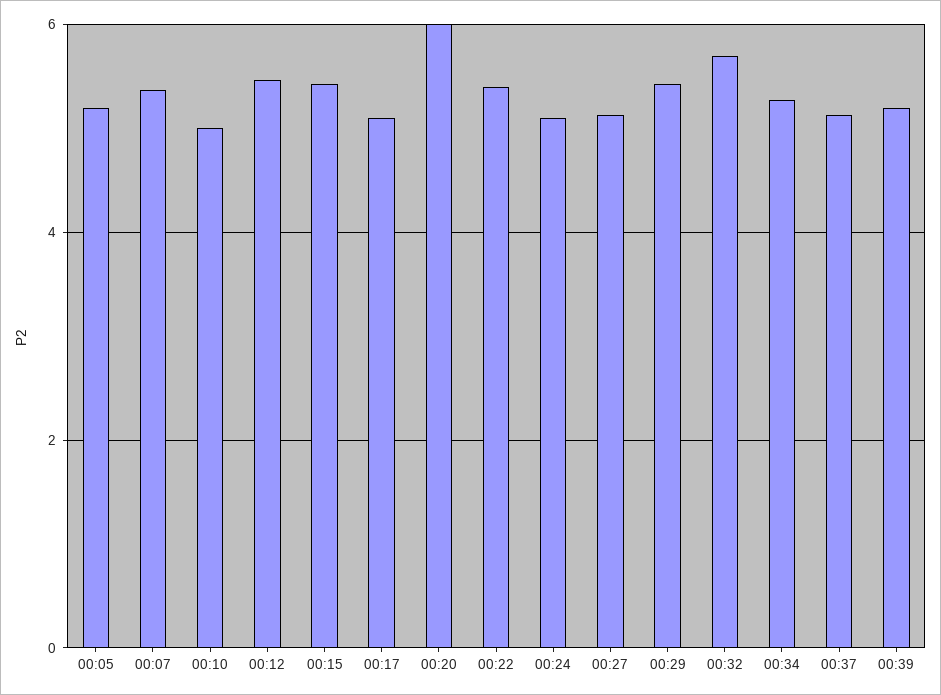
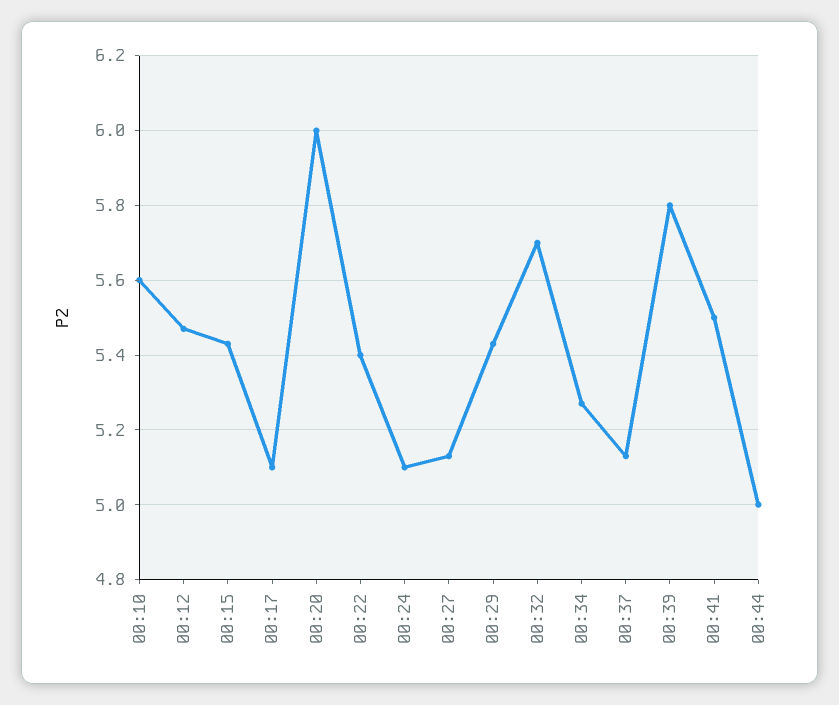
00:05: 5.2 -> none
00:07: 5.4 -> none
00:10: 5 -> 5.6
00:39: 5.2 -> 5.8
00:41: none -> 5.5
00:44: none -> 5

